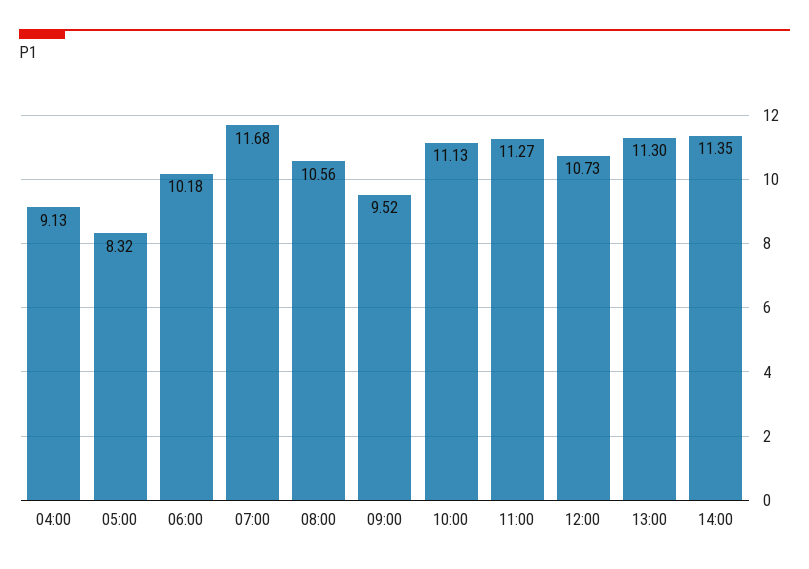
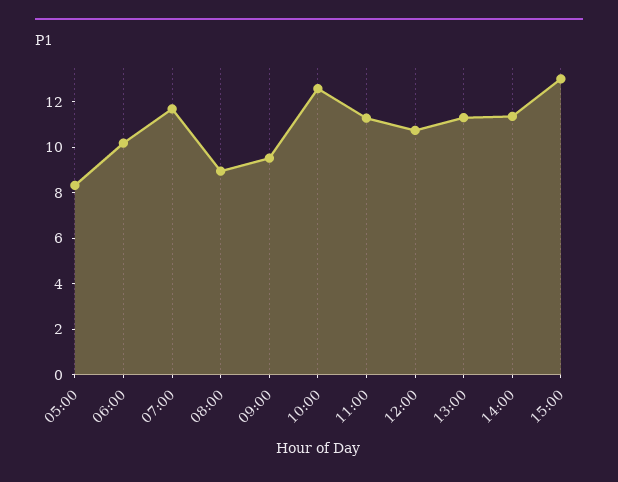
04:00: 9.13 -> none
08:00: 10.56 -> 9
10:00: 11.13 -> 12.5
15:00: none -> 13

